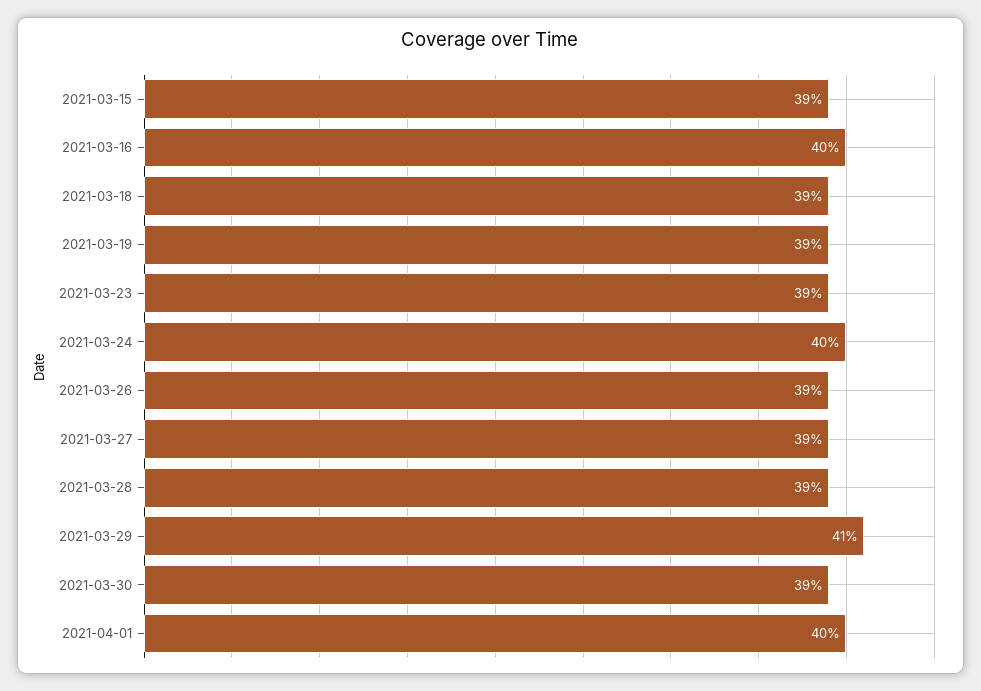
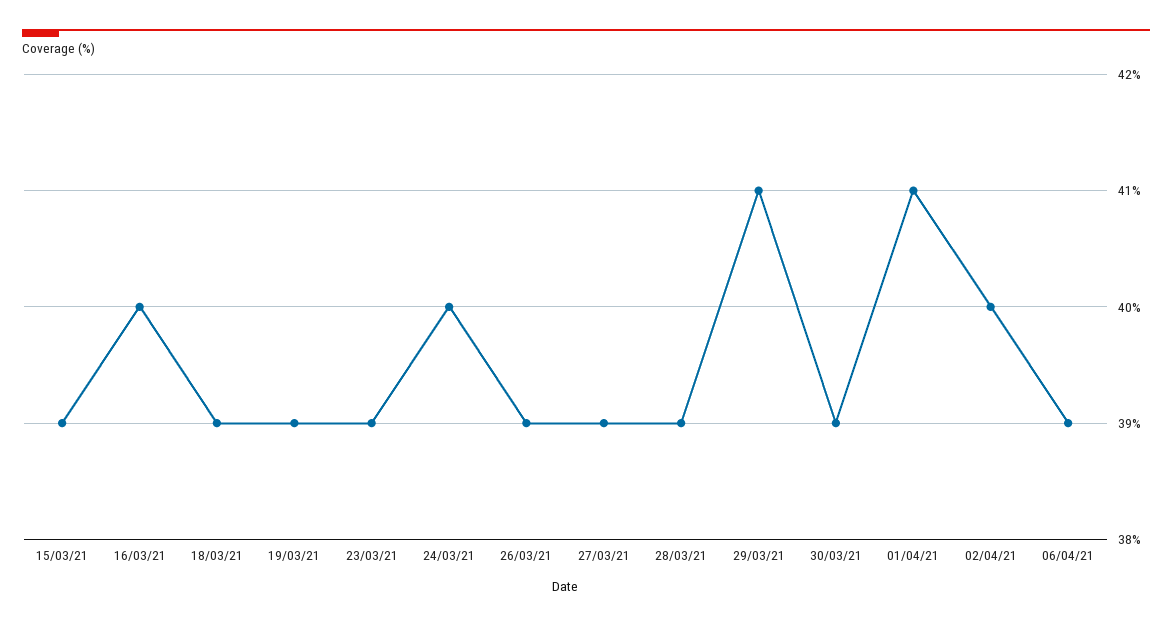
2021-04-01: 40 -> 41
02/04/21: none -> 40
06/04/21: none -> 39

